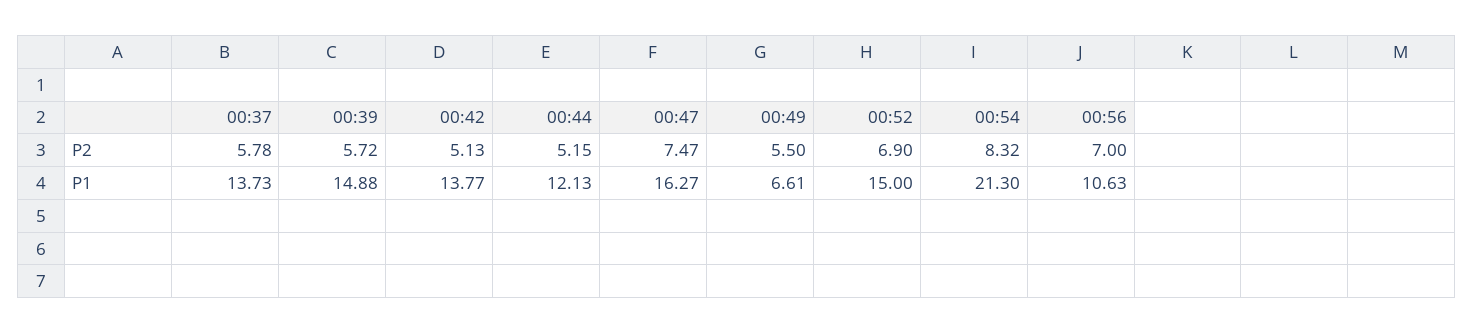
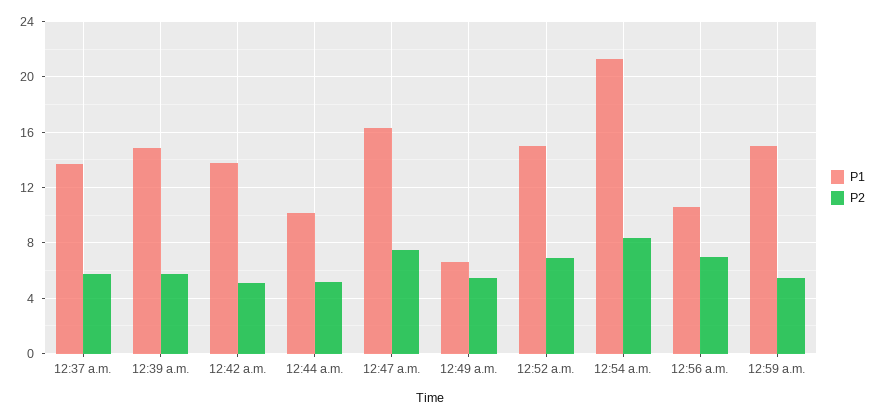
P1, 00:44: 12.13 -> 10
P1, 12:59 a.m.: none -> 15
P2, 12:59 a.m.: none -> 5.5

